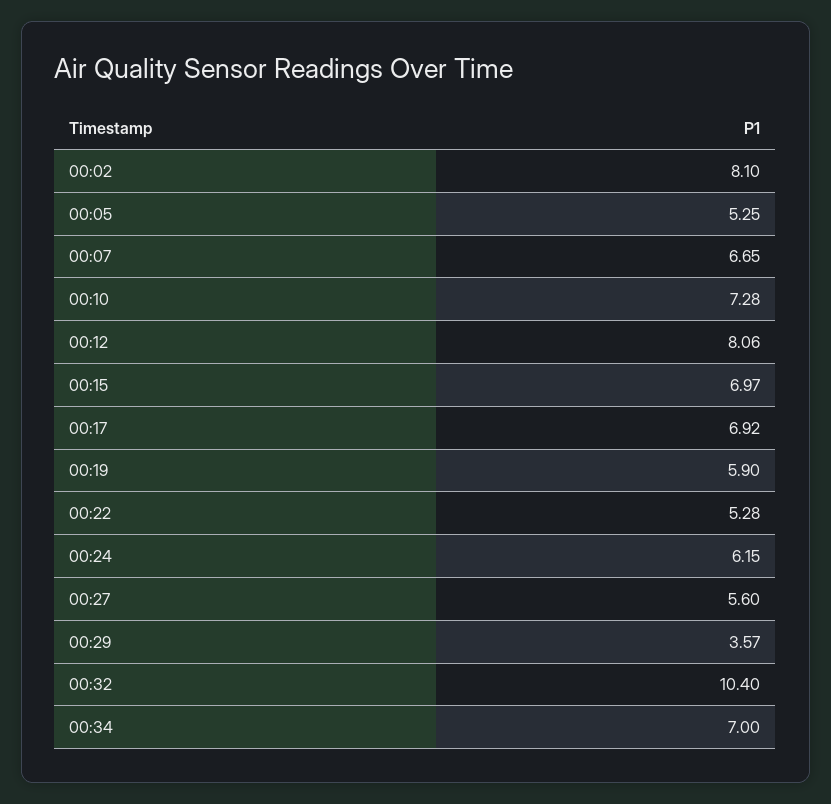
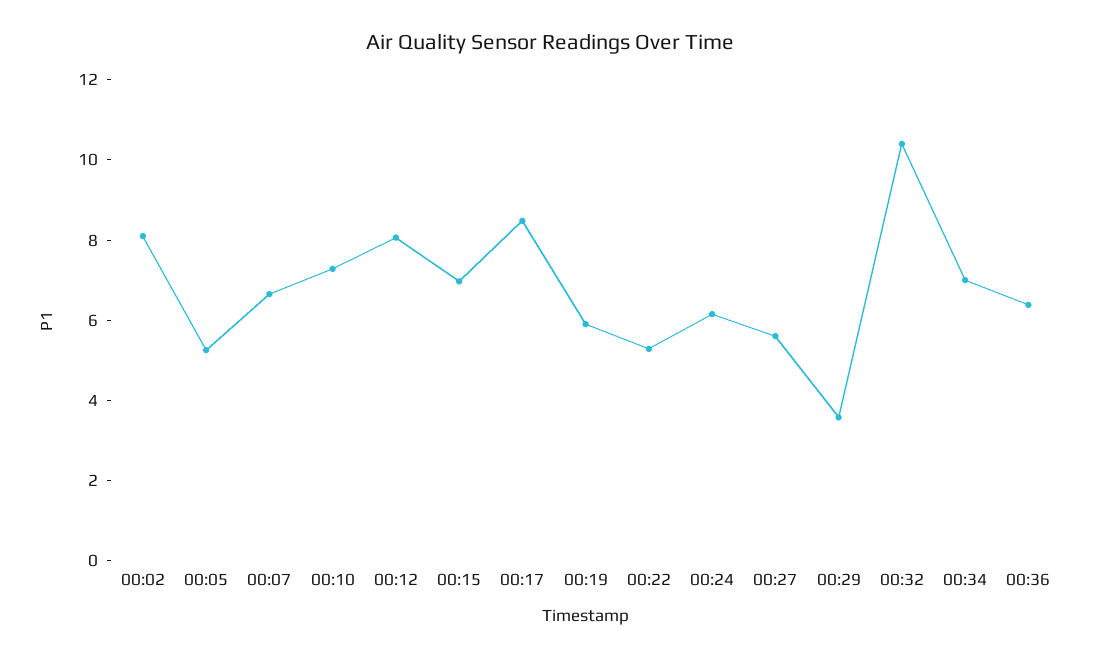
00:17: 6.92 -> 8.5
00:36: none -> 6.5

